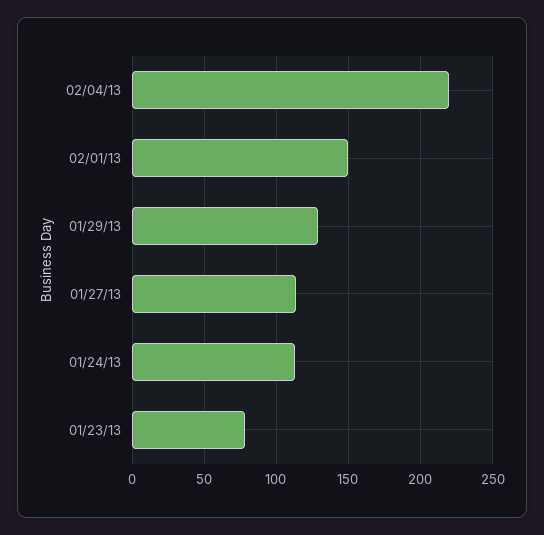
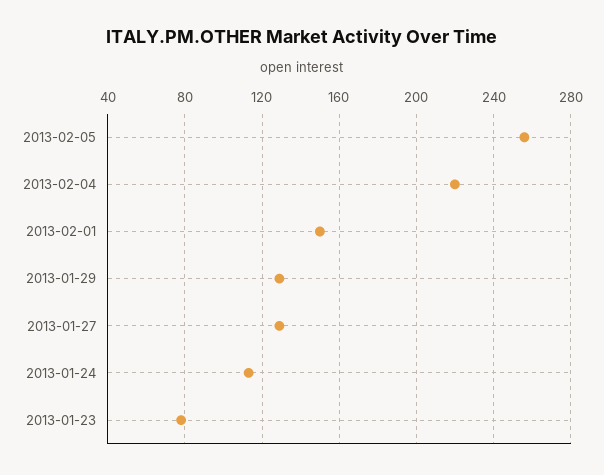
01/27/13: 115 -> 130
2013-02-05: none -> 255

